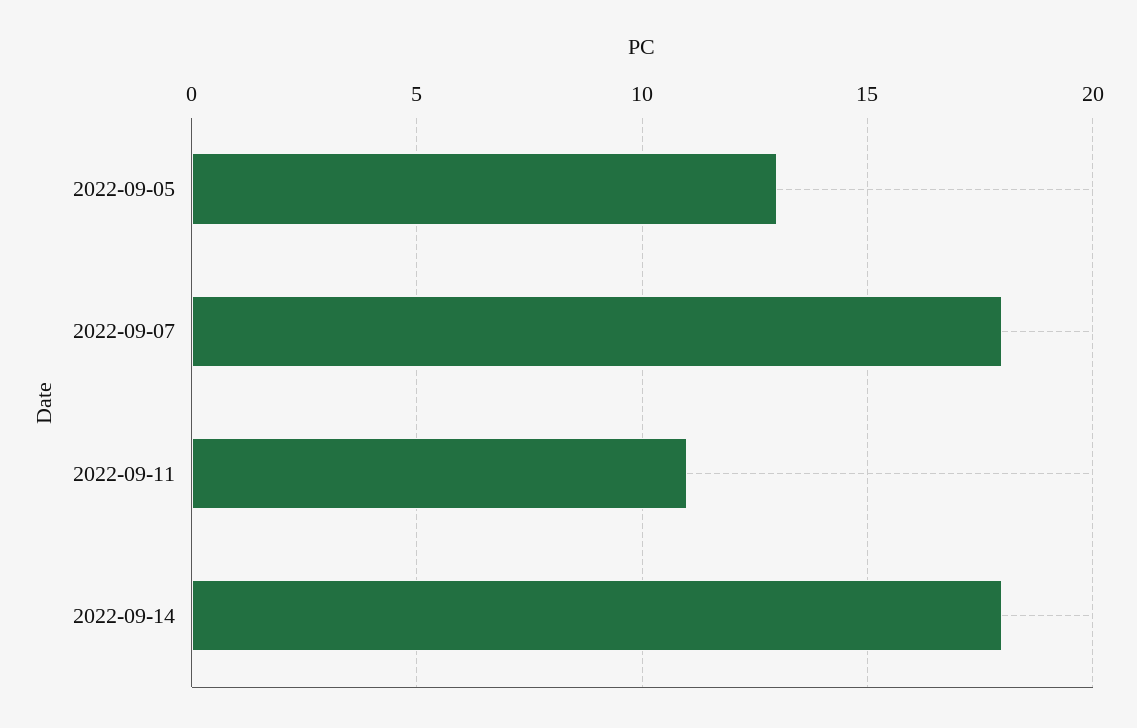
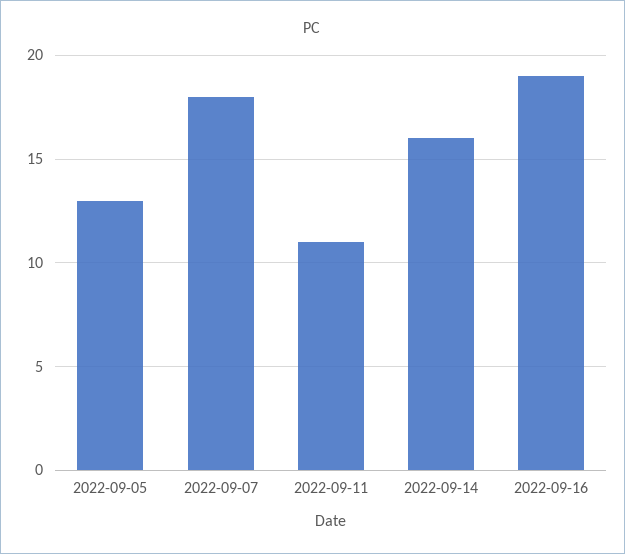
2022-09-14: 18 -> 16
2022-09-16: none -> 19

